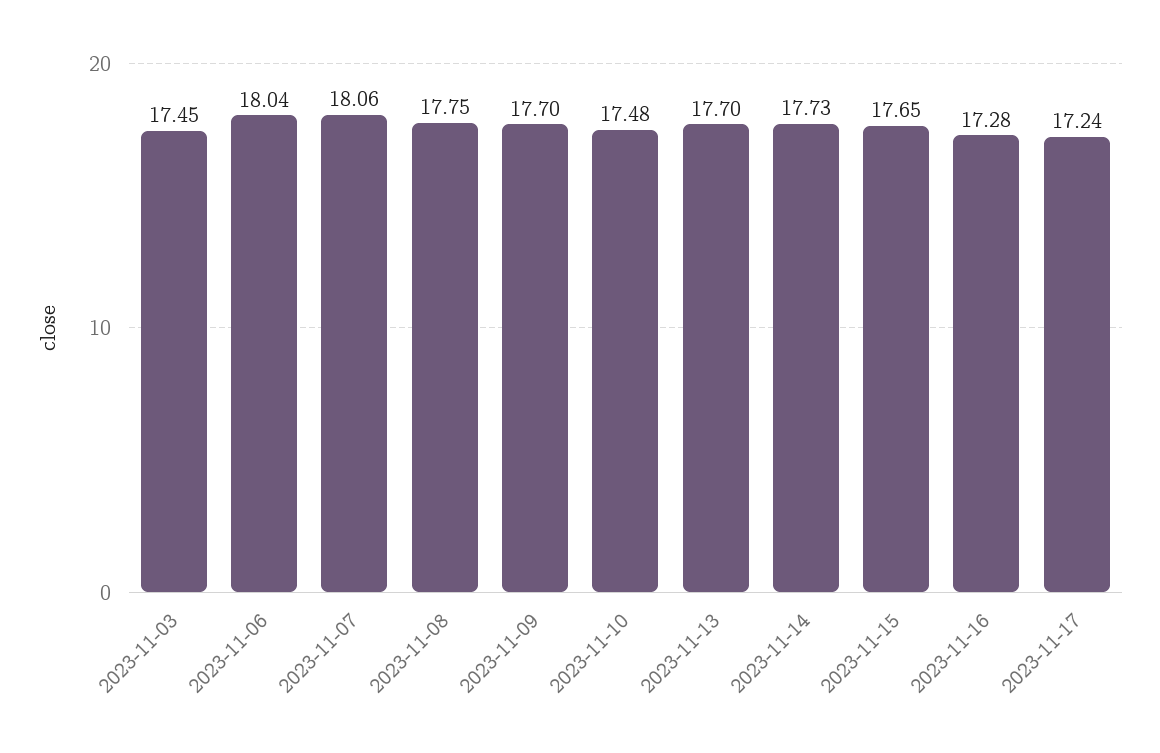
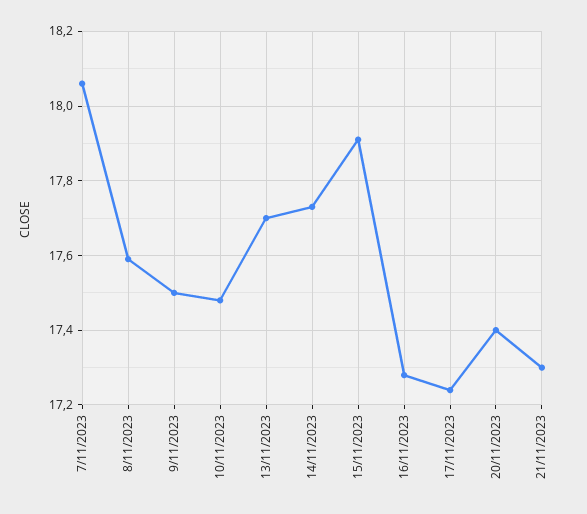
2023-11-03: 17.45 -> none
2023-11-06: 18.04 -> none
2023-11-08: 17.75 -> 17.6
2023-11-09: 17.7 -> 17.5
2023-11-15: 17.65 -> 17.9
20/11/2023: none -> 17.4
21/11/2023: none -> 17.3

